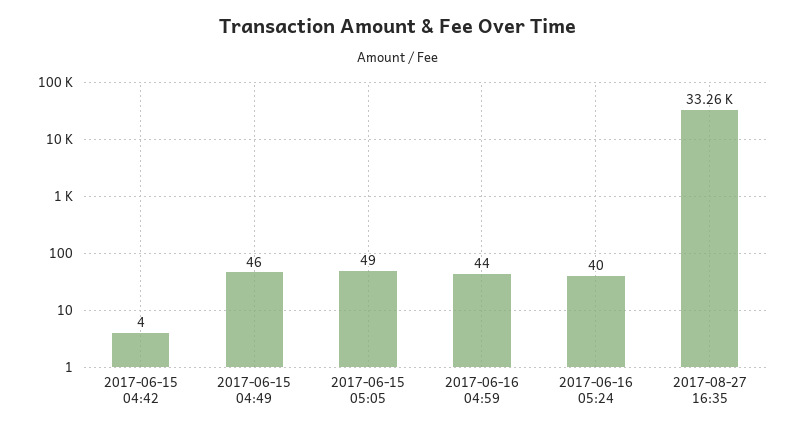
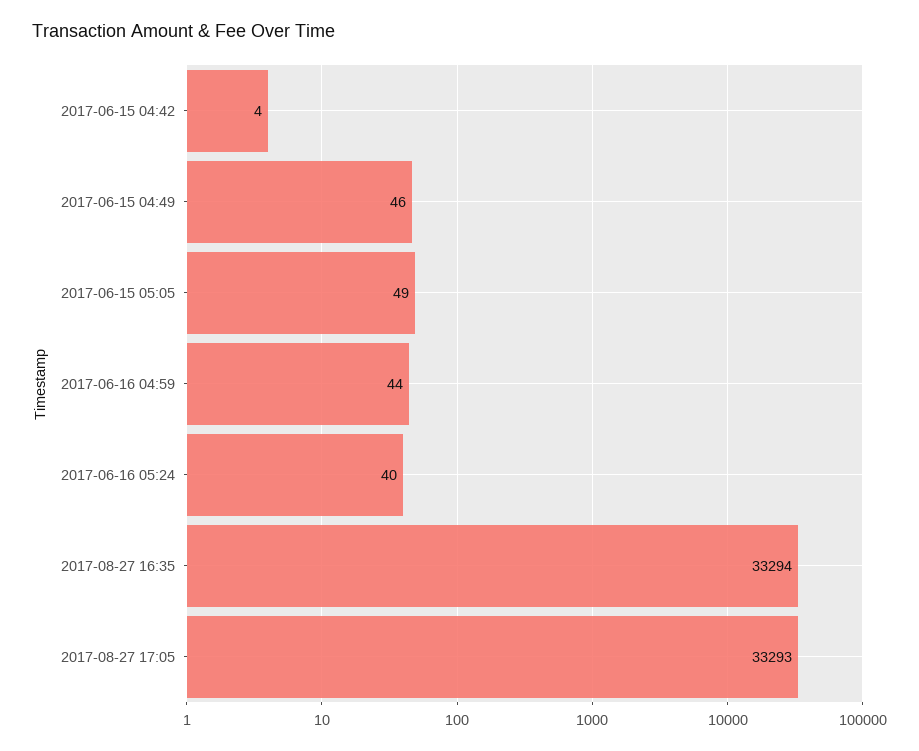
2017-08-27 16:35: 33260 -> 33294
2017-08-27 17:05: none -> 33293

